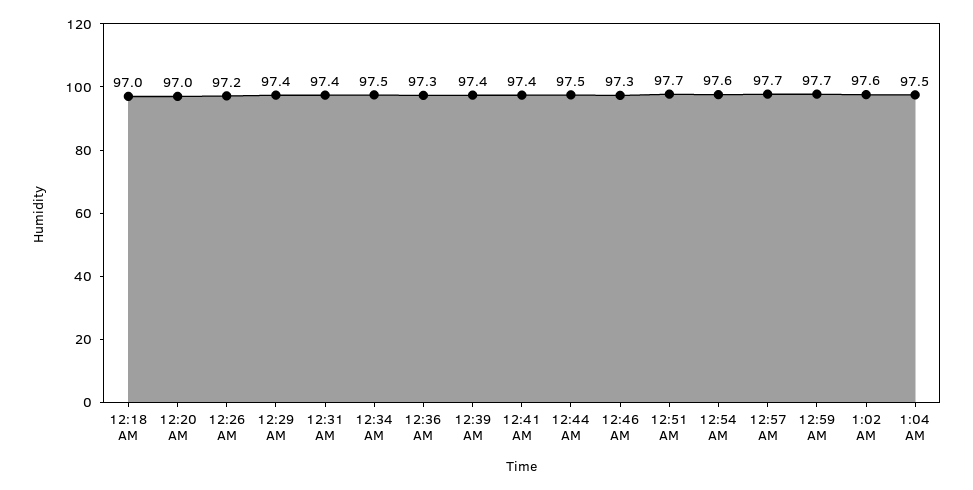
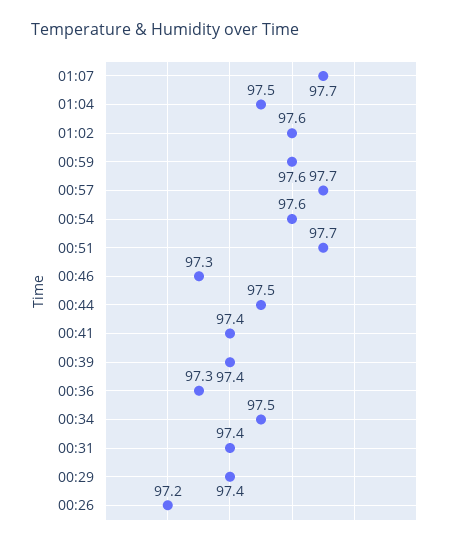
12:18 AM: 97 -> none
12:20 AM: 97 -> none
12:59 AM: 97.7 -> 97.6
01:07: none -> 97.7

